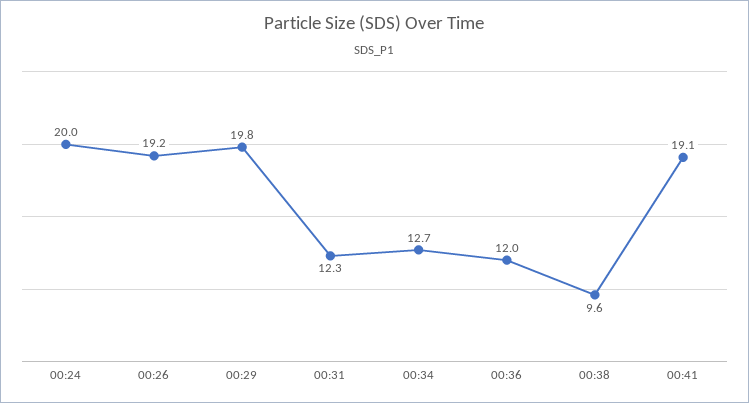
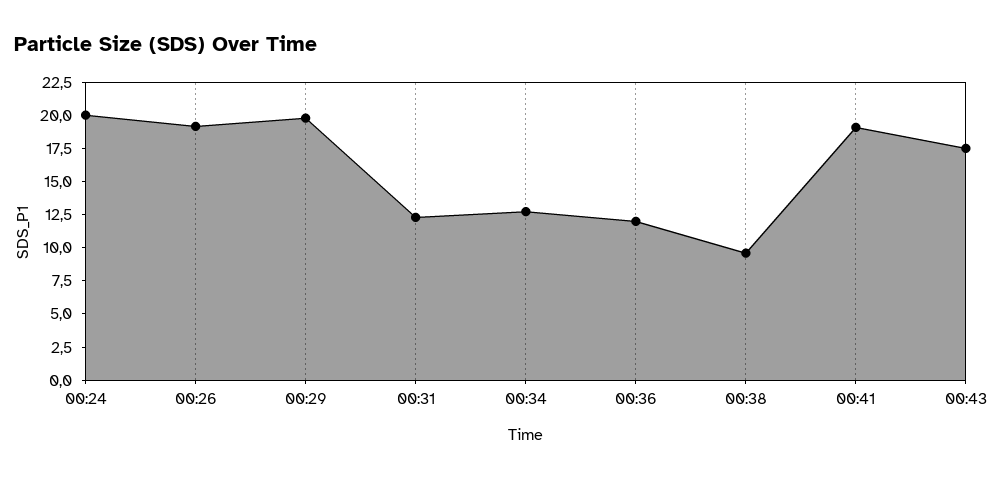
00:43: none -> 17.5

